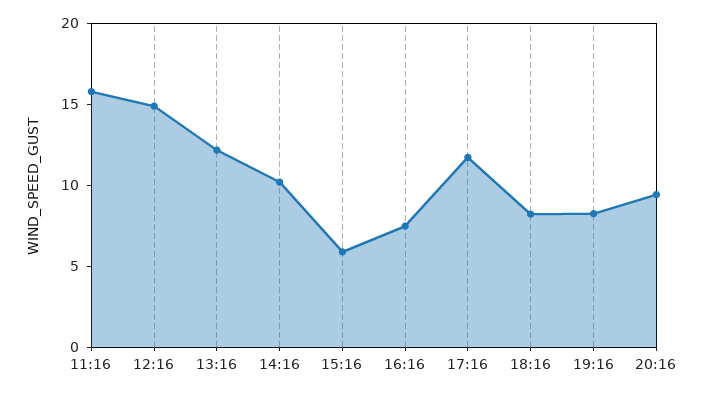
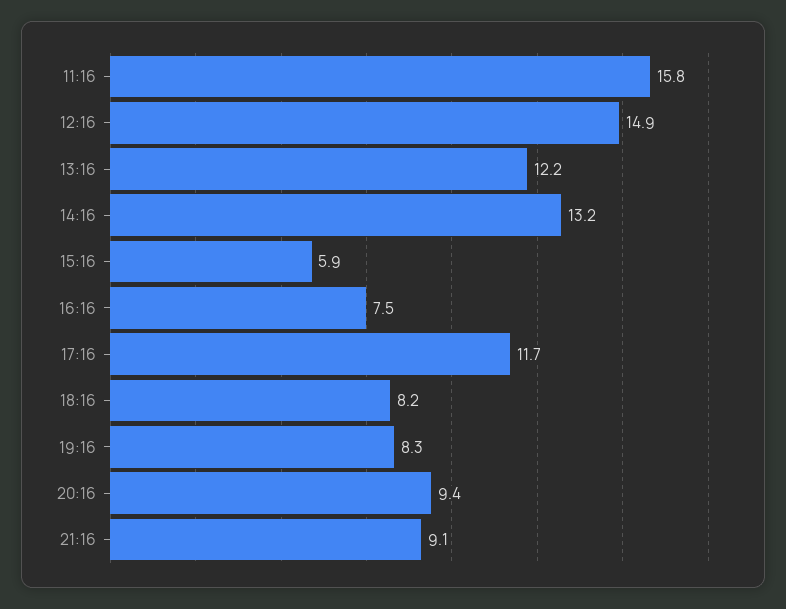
14:16: 10 -> 13.2
21:16: none -> 9.1

